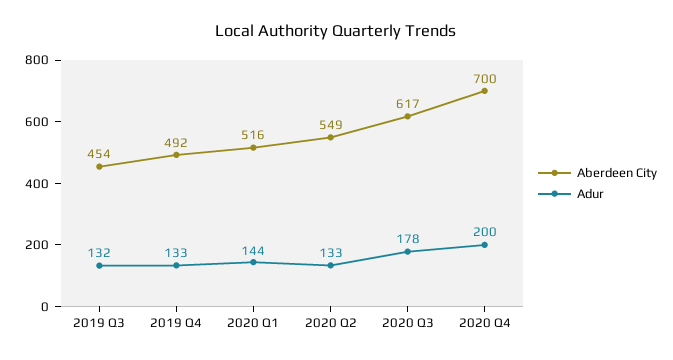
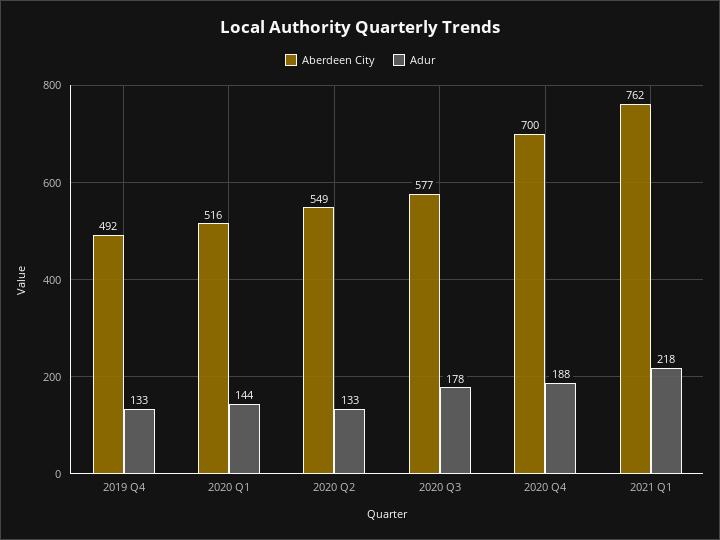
Aberdeen City, 2019 Q3: 454 -> none
Adur, 2019 Q3: 132 -> none
Aberdeen City, 2020 Q3: 617 -> 577
Adur, 2020 Q4: 200 -> 188
Aberdeen City, 2021 Q1: none -> 762
Adur, 2021 Q1: none -> 218

